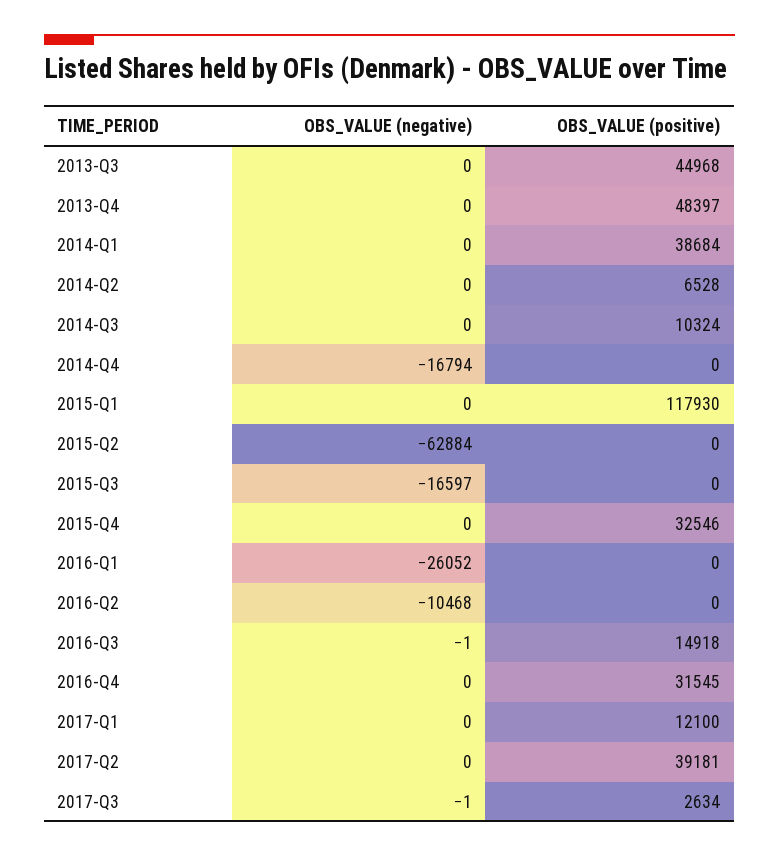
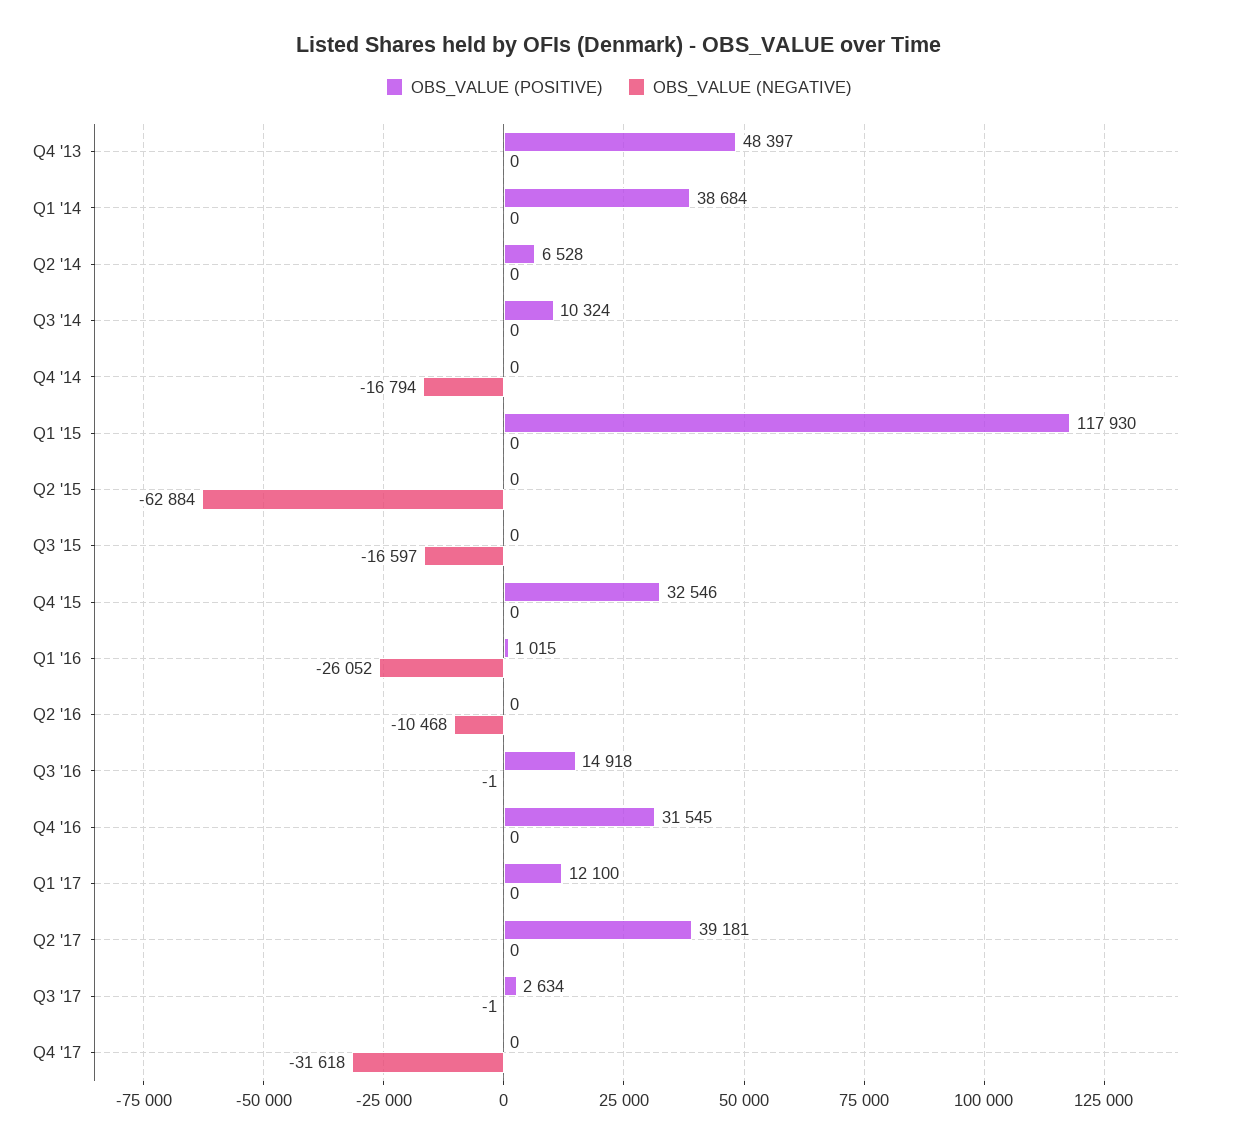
OBS_VALUE (negative), 2013-Q3: 0 -> none
OBS_VALUE (positive), 2013-Q3: 44968 -> none
OBS_VALUE (positive), 2016-Q1: 0 -> 1015
OBS_VALUE (positive), Q4 '17: none -> 0
OBS_VALUE (negative), Q4 '17: none -> -31618

